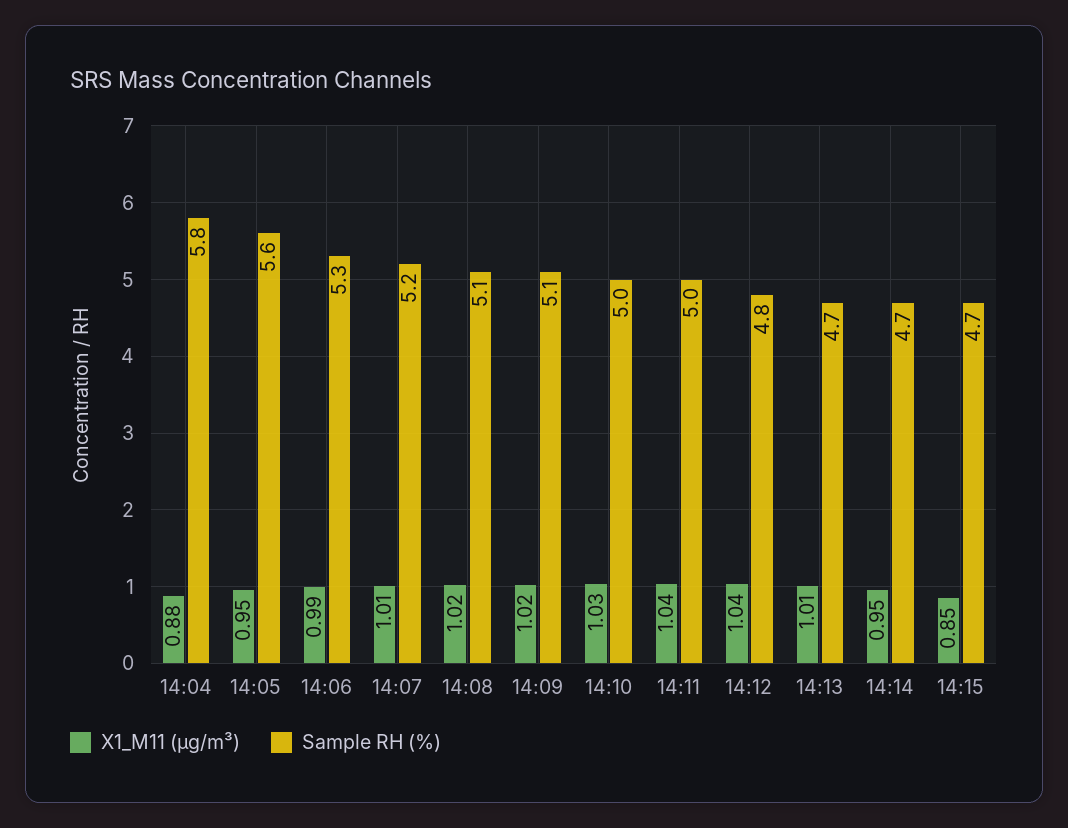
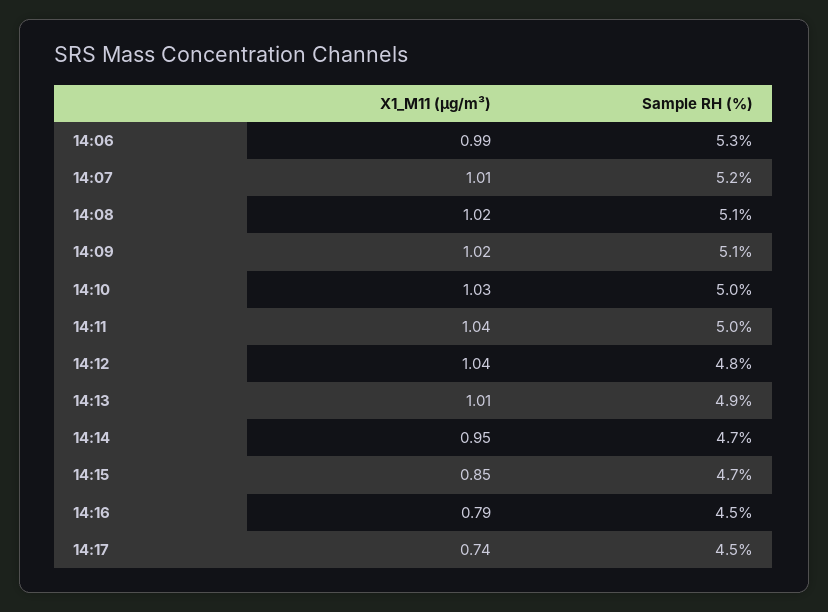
X1_M11 (μg/m³), 14:04: 0.88 -> none
Sample RH (%), 14:04: 5.8 -> none
X1_M11 (μg/m³), 14:05: 0.95 -> none
Sample RH (%), 14:05: 5.6 -> none
Sample RH (%), 14:13: 4.7 -> 4.9
X1_M11 (μg/m³), 14:16: none -> 0.79
Sample RH (%), 14:16: none -> 4.5
X1_M11 (μg/m³), 14:17: none -> 0.74
Sample RH (%), 14:17: none -> 4.5

